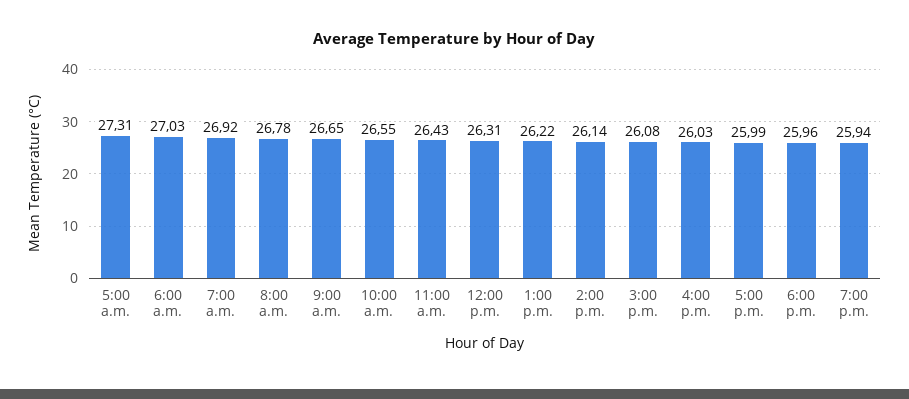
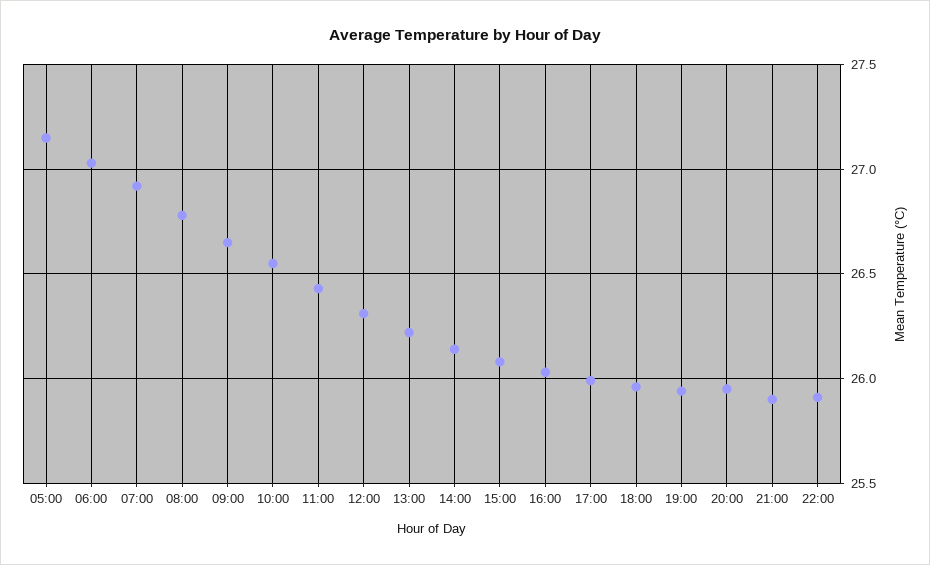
5:00 a.m.: 27.31 -> 27.15
20:00: none -> 25.95
21:00: none -> 25.9
22:00: none -> 25.9

